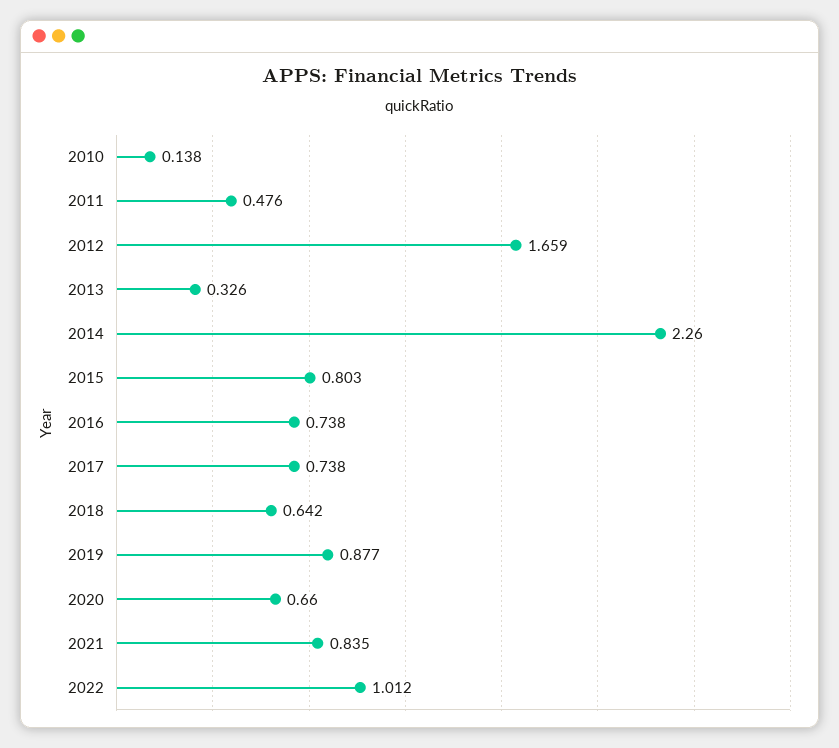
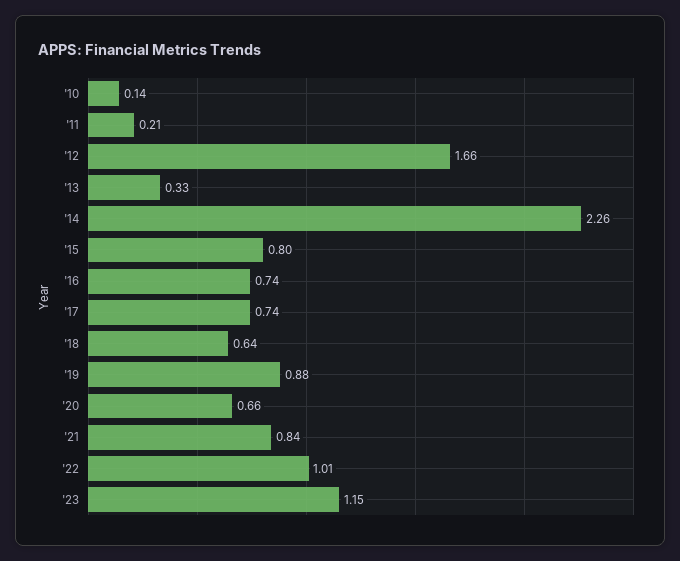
2011: 0.476 -> 0.21
'23: none -> 1.15

